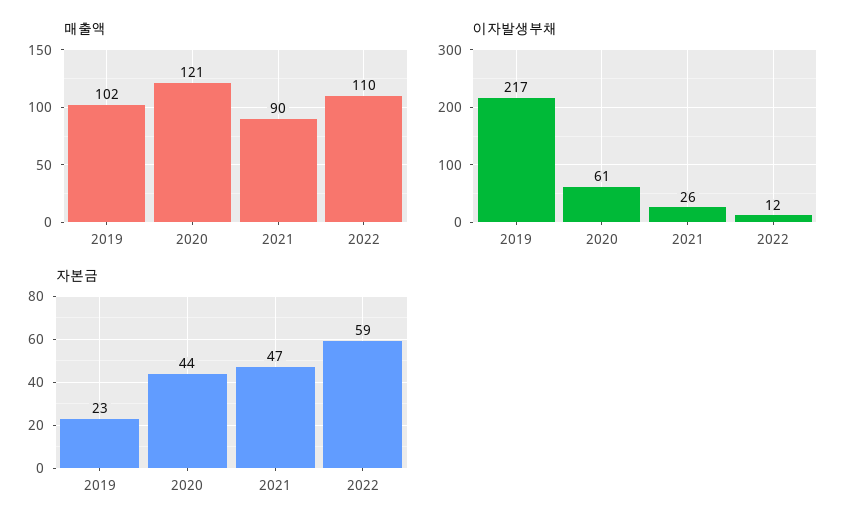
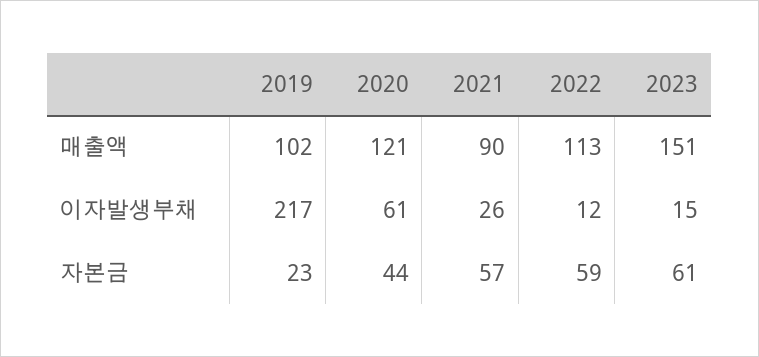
매출액, 2022: 110 -> 113
자본금, 2021: 47 -> 57
매출액, 2023: none -> 151
이자발생부채, 2023: none -> 15
자본금, 2023: none -> 61

